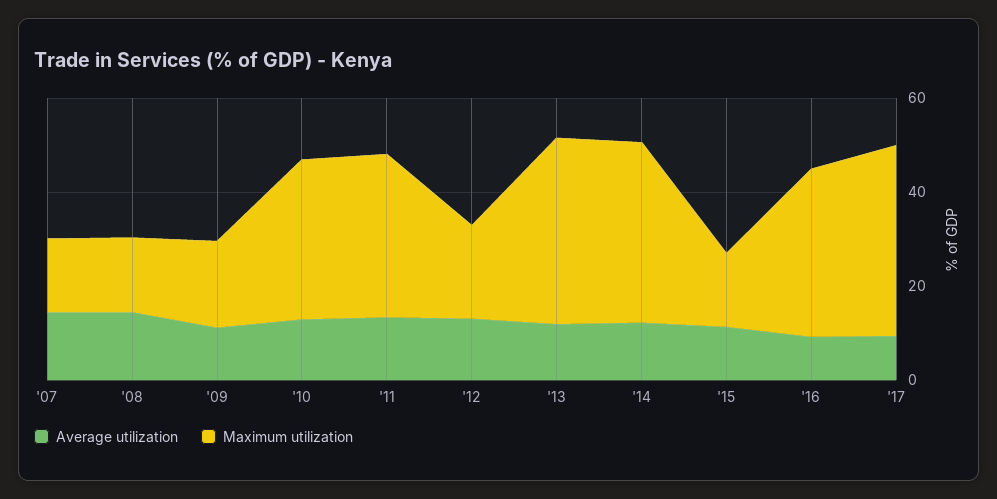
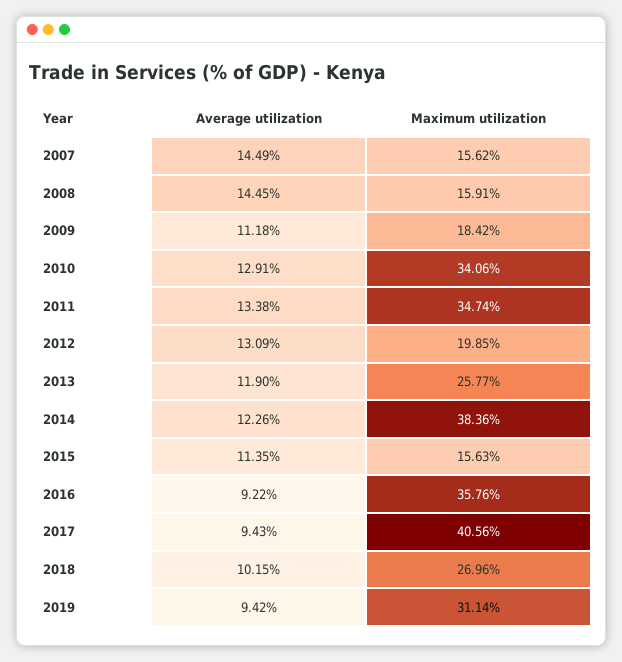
Maximum utilization, '13: 40 -> 25.77
Average utilization, 2018: none -> 10.15
Maximum utilization, 2018: none -> 26.96
Average utilization, 2019: none -> 9.42
Maximum utilization, 2019: none -> 31.14

